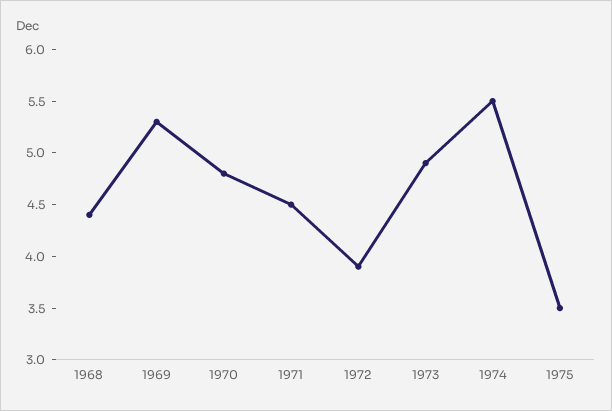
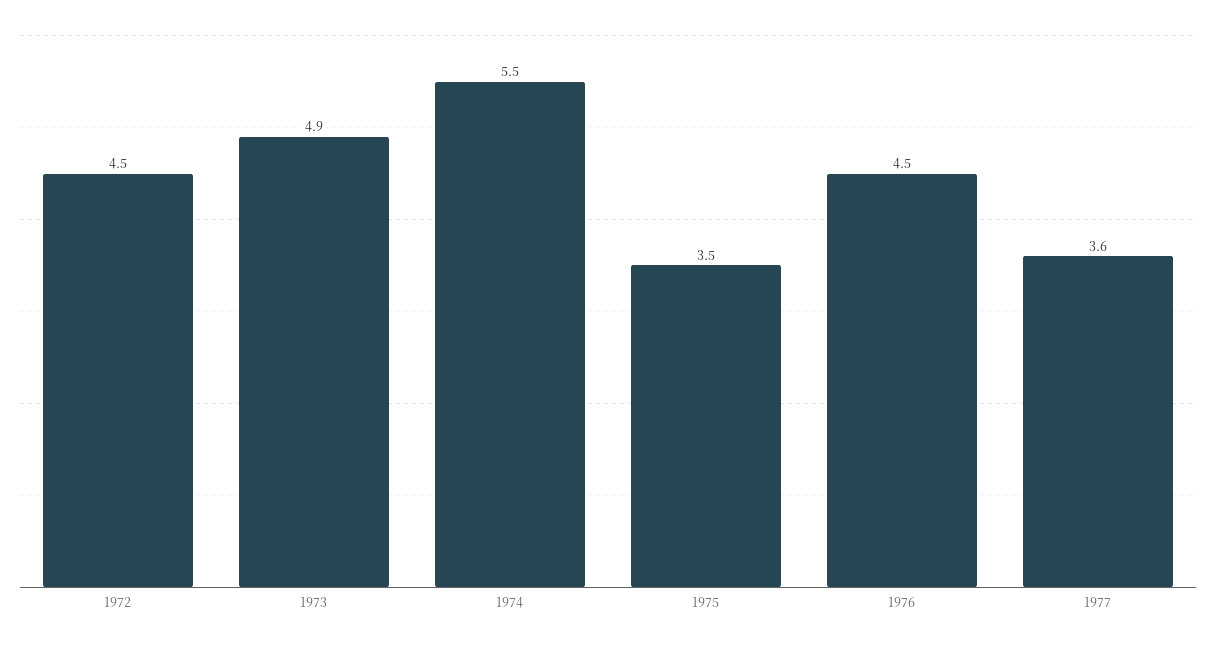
1968: 4.4 -> none
1969: 5.3 -> none
1970: 4.8 -> none
1971: 4.5 -> none
1972: 3.9 -> 4.5
1976: none -> 4.5
1977: none -> 3.6

